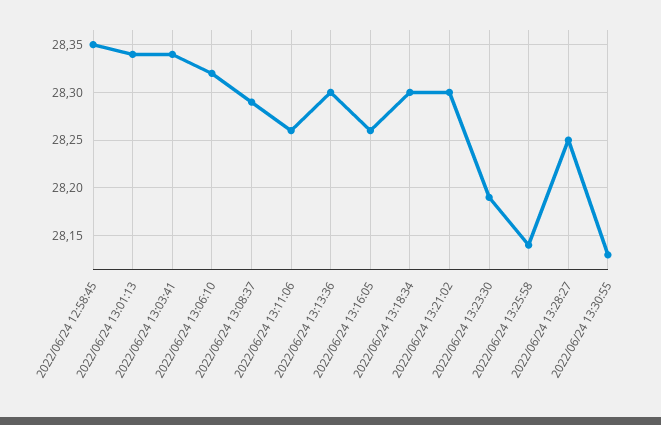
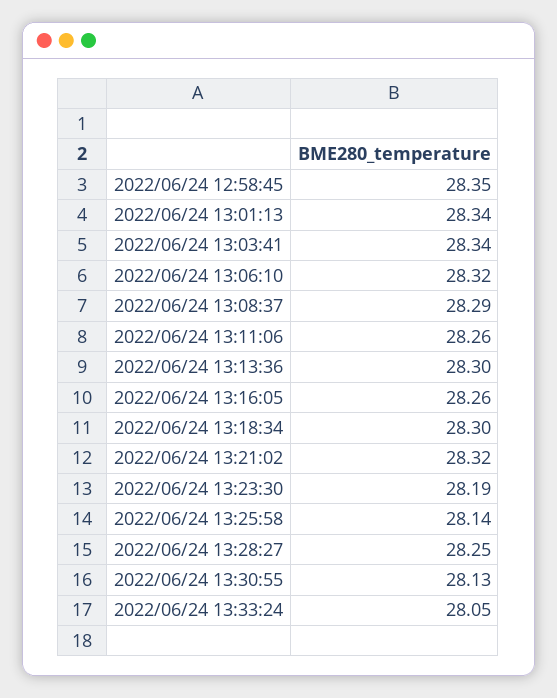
2022/06/24 13:21:02: 28.3 -> 28.32
2022/06/24 13:33:24: none -> 28.05

